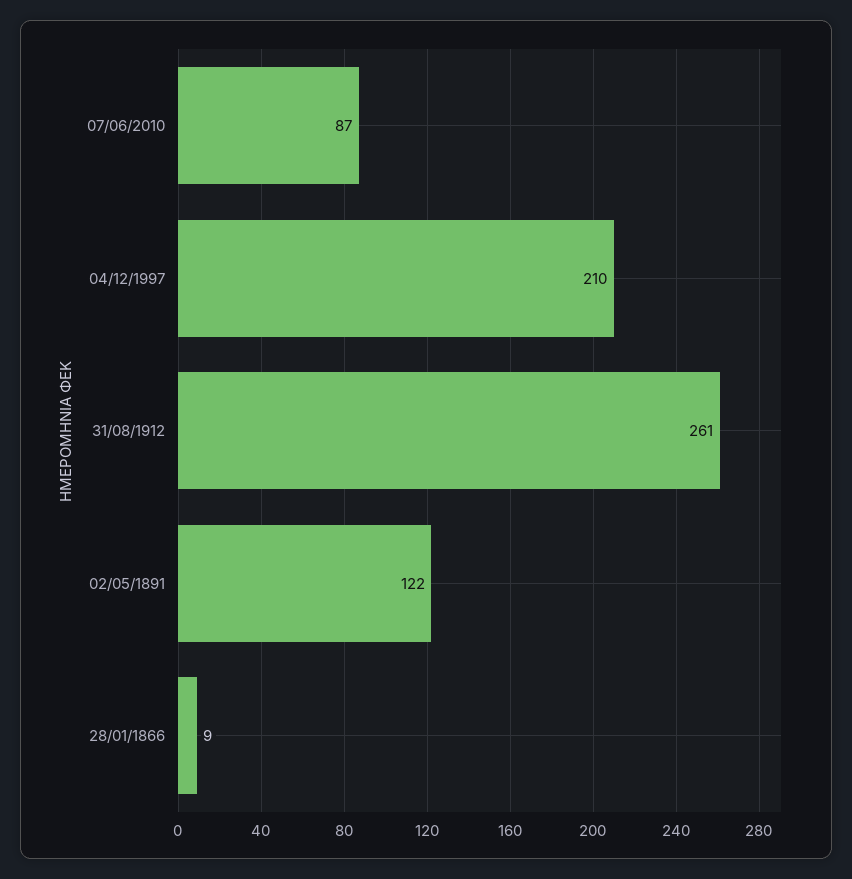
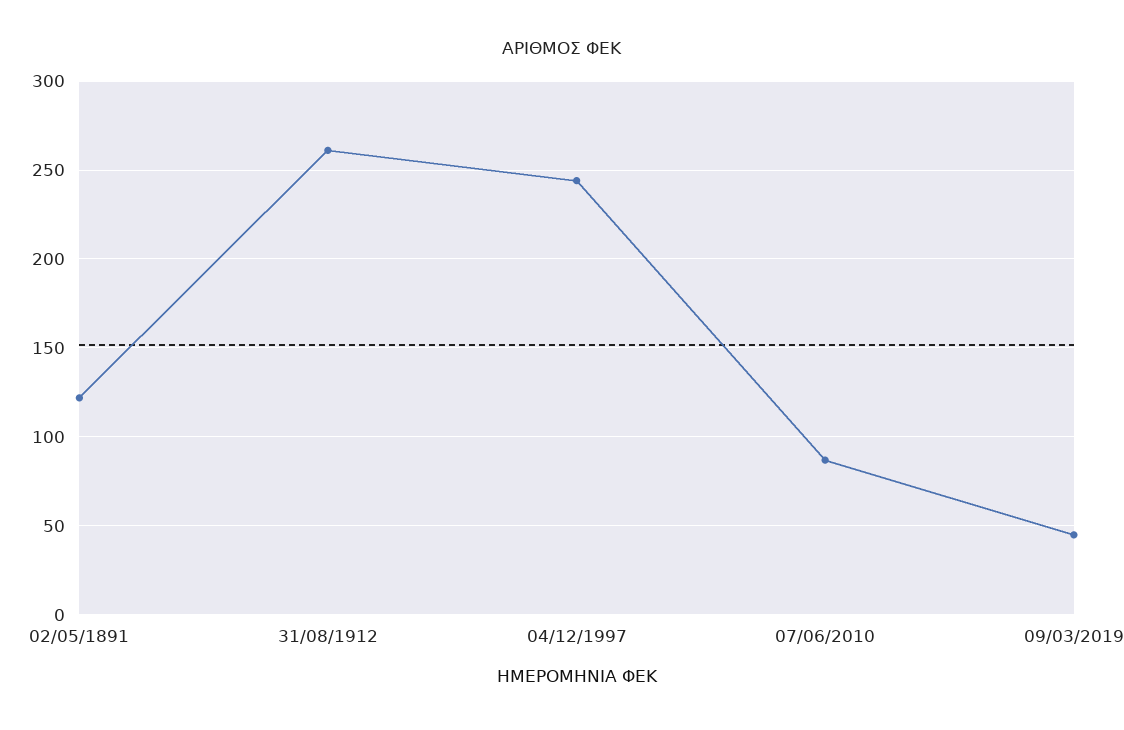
04/12/1997: 210 -> 245
28/01/1866: 9 -> none
09/03/2019: none -> 45

